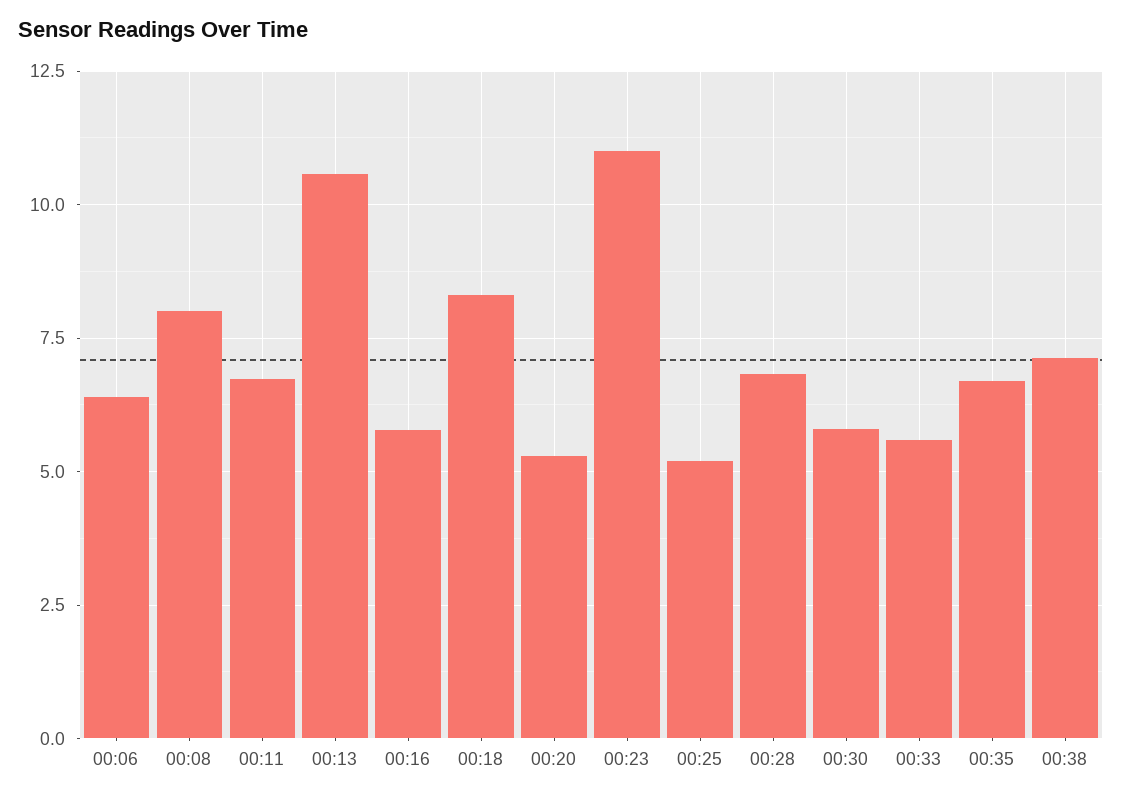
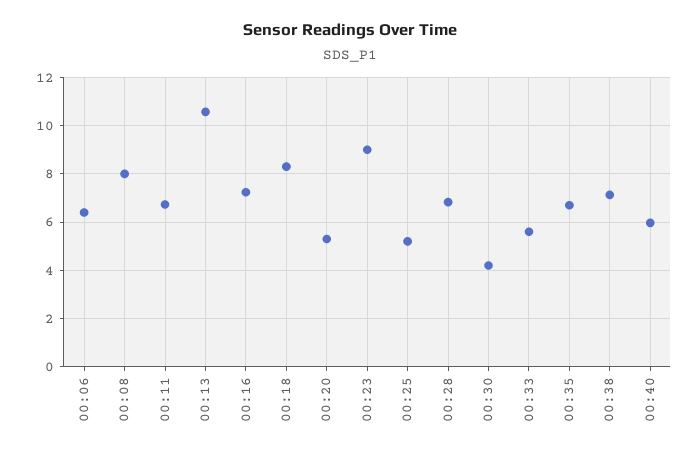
00:16: 5.75 -> 7.25
00:23: 11 -> 9
00:30: 5.75 -> 4.25
00:40: none -> 6

